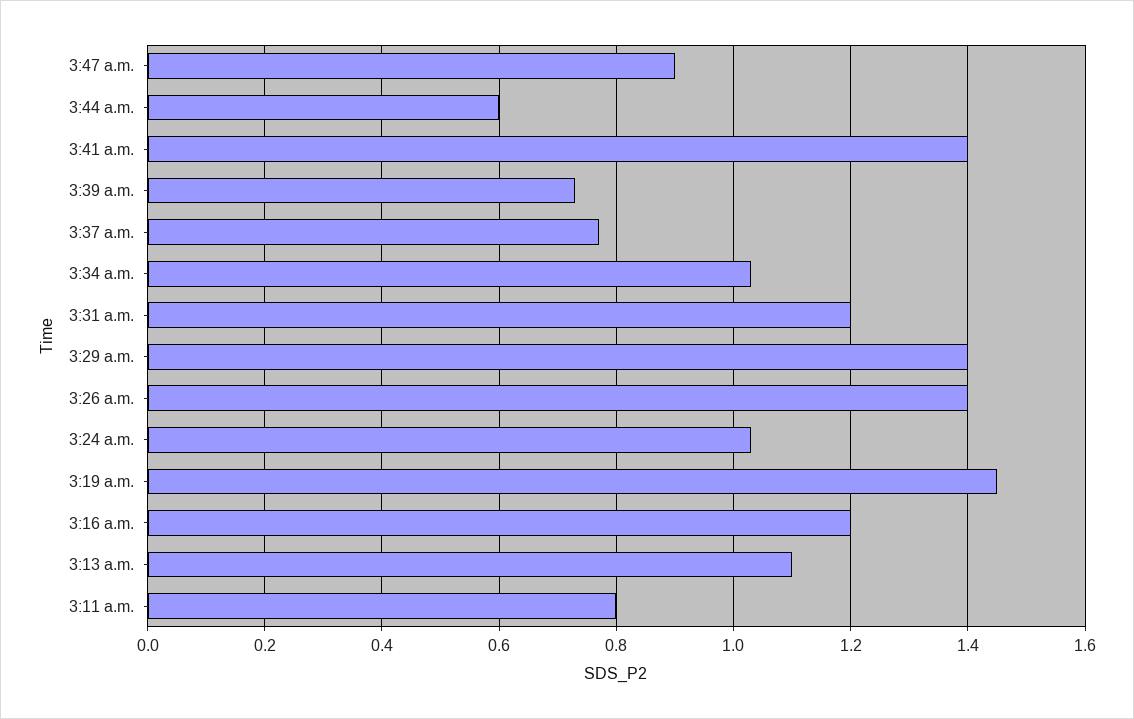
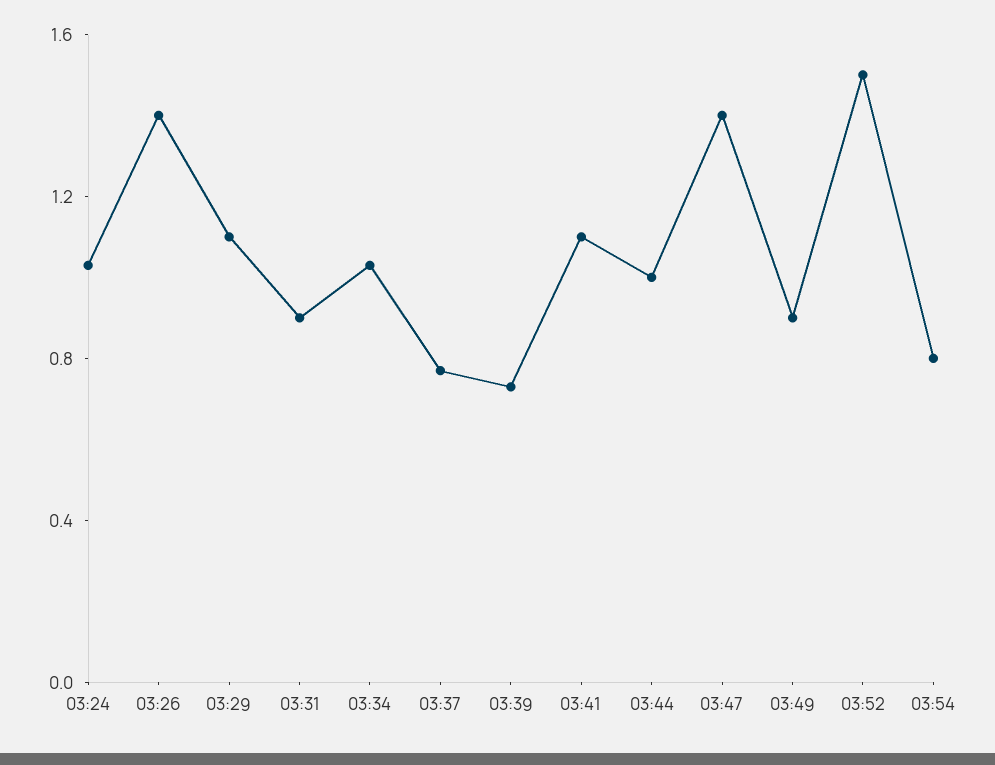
3:47 a.m.: 0.9 -> 1.4
3:44 a.m.: 0.6 -> 1
3:41 a.m.: 1.4 -> 1.1
3:31 a.m.: 1.2 -> 0.9
3:29 a.m.: 1.4 -> 1.1
3:19 a.m.: 1.45 -> none
3:16 a.m.: 1.2 -> none
3:13 a.m.: 1.1 -> none
3:11 a.m.: 0.8 -> none
03:49: none -> 0.9
03:52: none -> 1.5
03:54: none -> 0.8

